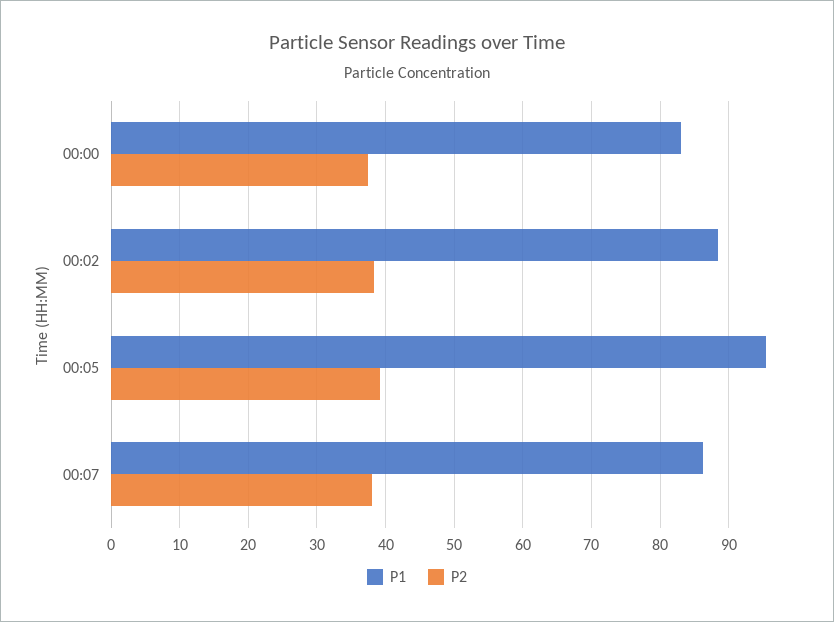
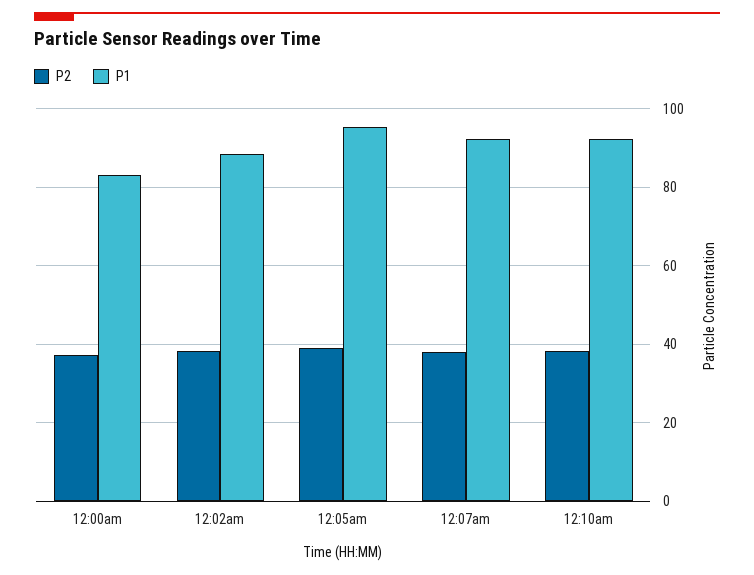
P1, 00:07: 86 -> 92
P2, 12:10am: none -> 38
P1, 12:10am: none -> 92

